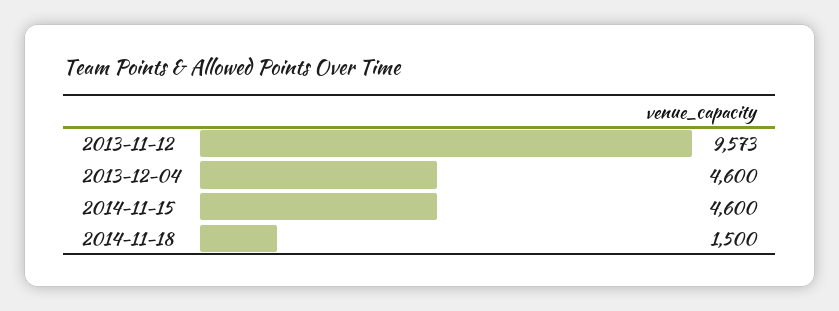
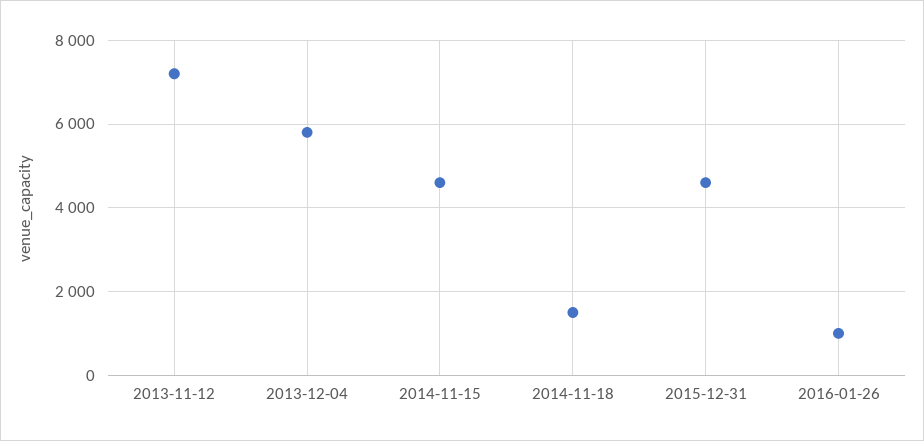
2013-11-12: 9573 -> 7200
2013-12-04: 4600 -> 5800
2015-12-31: none -> 4600
2016-01-26: none -> 1000

